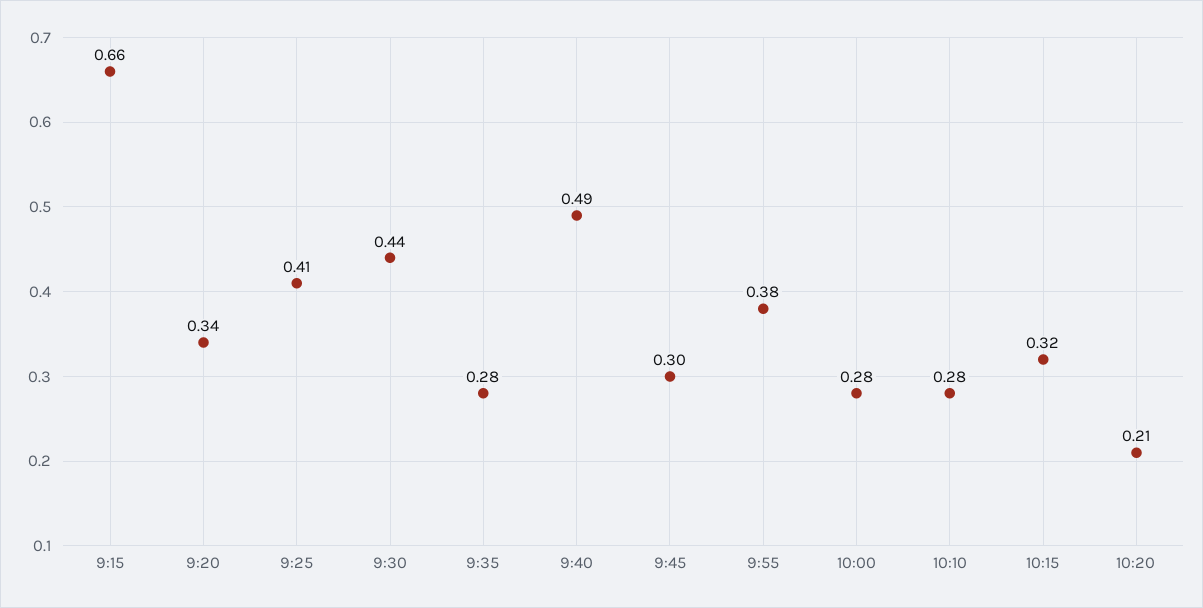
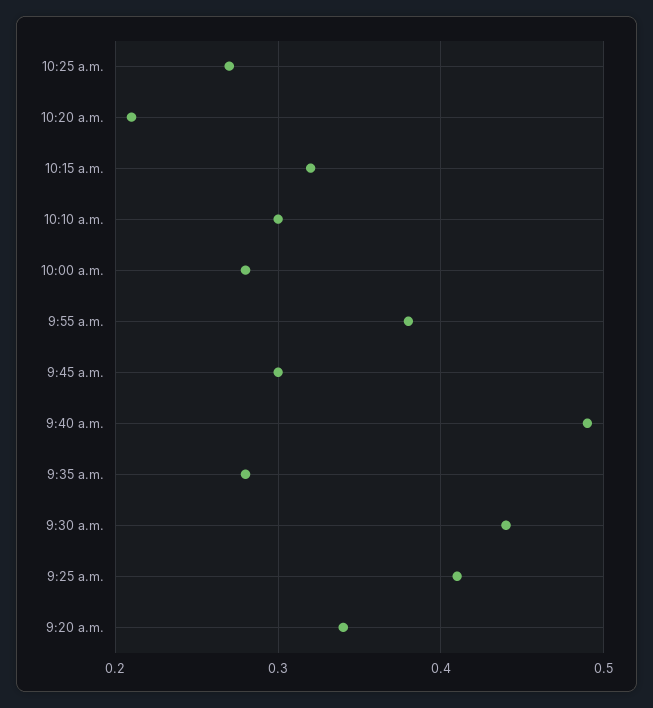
9:15: 0.66 -> none
10:10: 0.28 -> 0.3
10:25 a.m.: none -> 0.27

